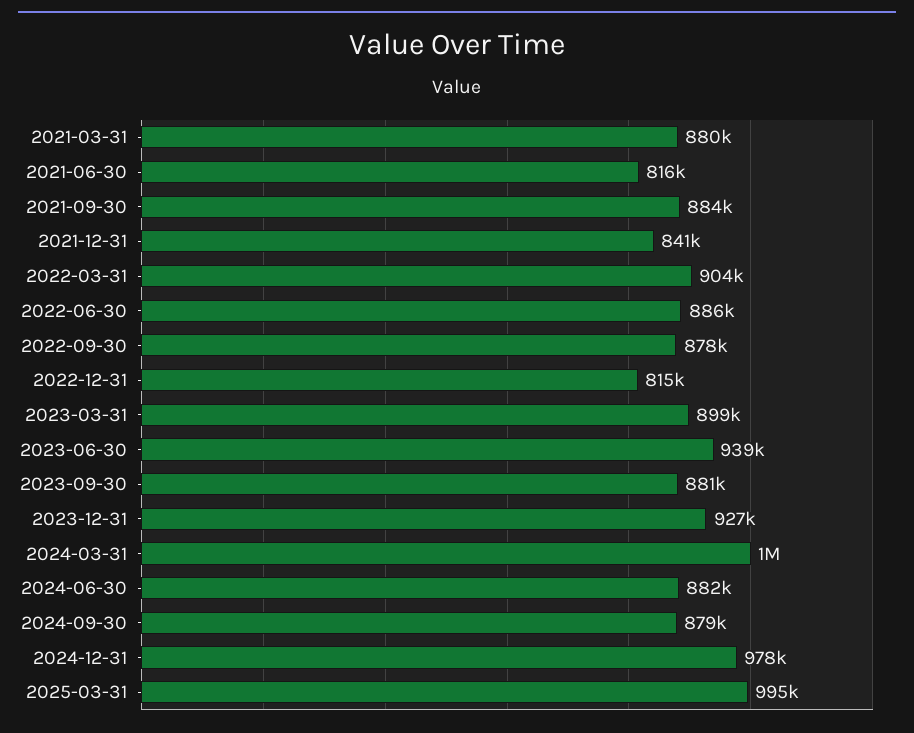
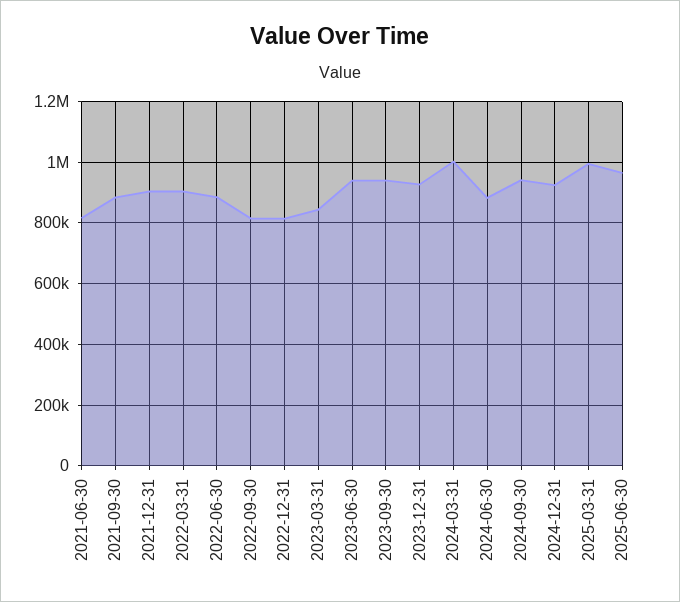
2021-03-31: 880000 -> none
2021-12-31: 841000 -> 900000
2022-09-30: 878000 -> 820000
2023-03-31: 899000 -> 840000
2023-09-30: 881000 -> 940000
2024-09-30: 879000 -> 940000
2024-12-31: 978000 -> 920000
2025-06-30: none -> 960000

